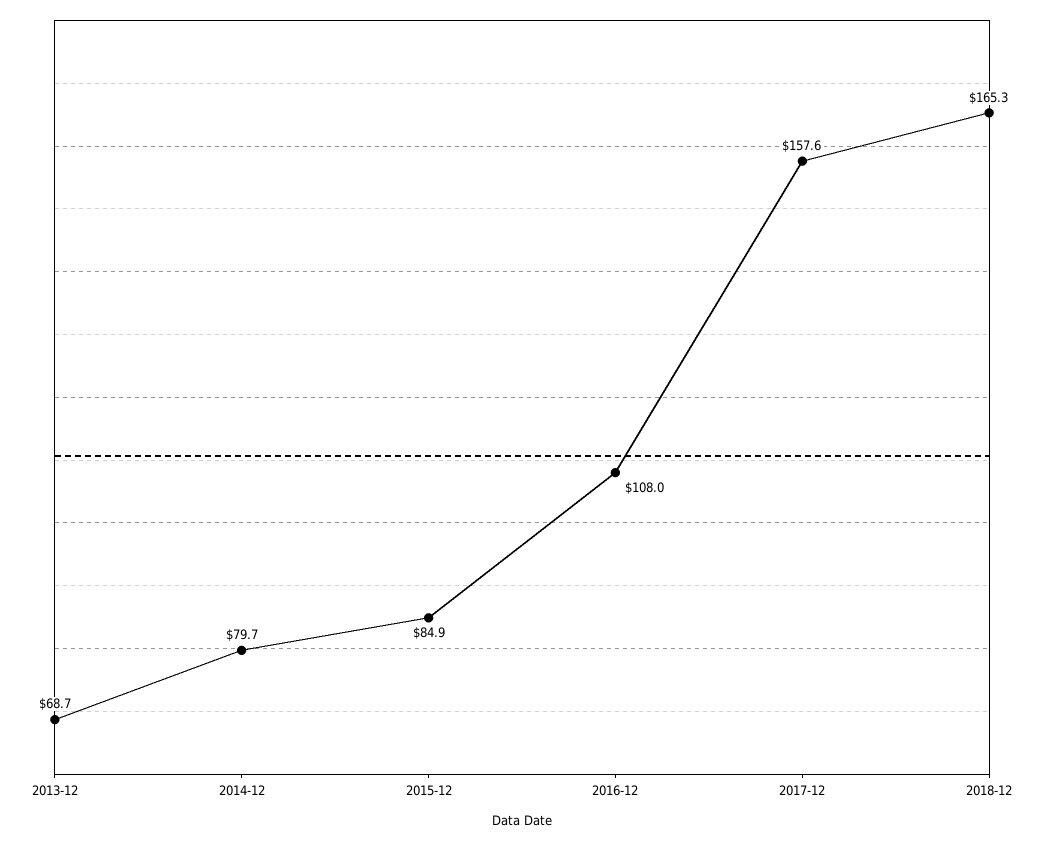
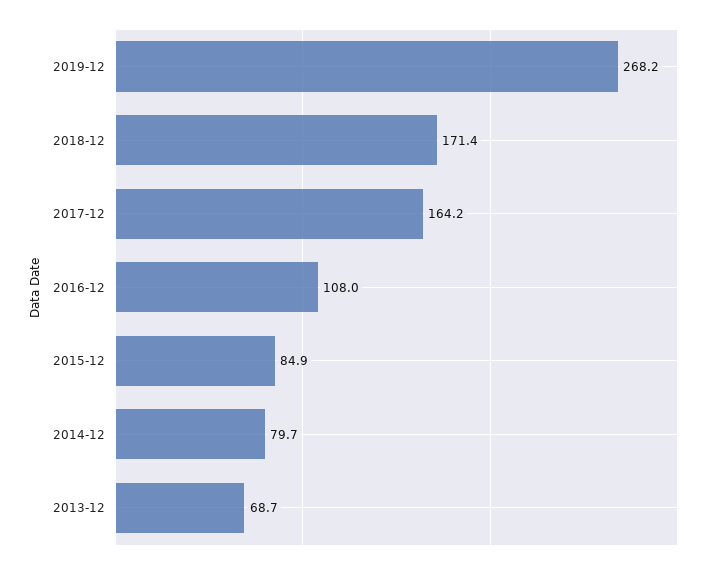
2017-12: 157.6 -> 164.2
2018-12: 165.3 -> 171.4
2019-12: none -> 268.2

